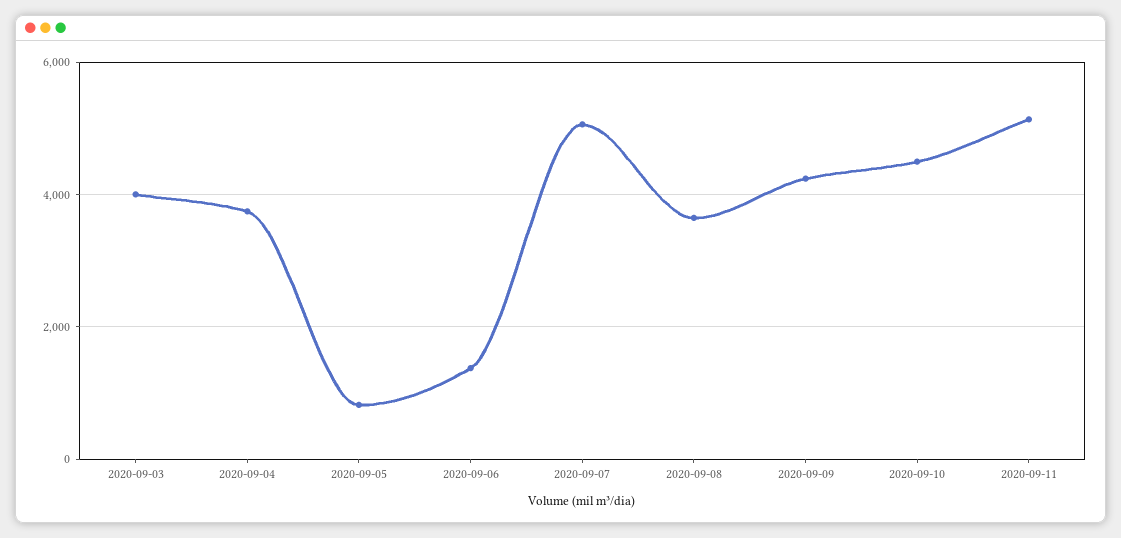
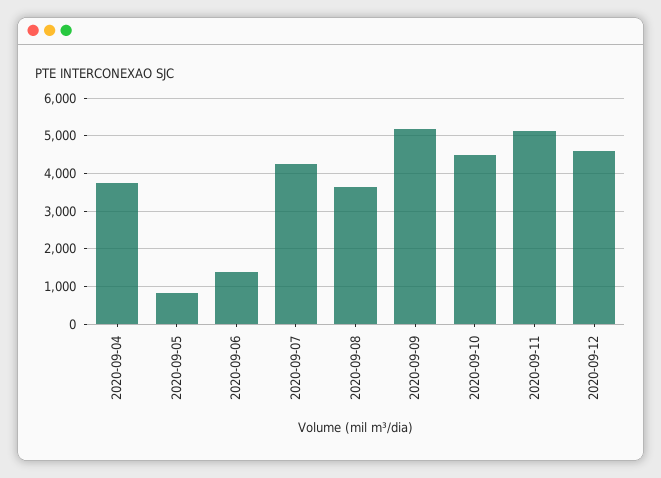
2020-09-03: 4000 -> none
2020-09-07: 5000 -> 4200
2020-09-09: 4200 -> 5200
2020-09-12: none -> 4600

